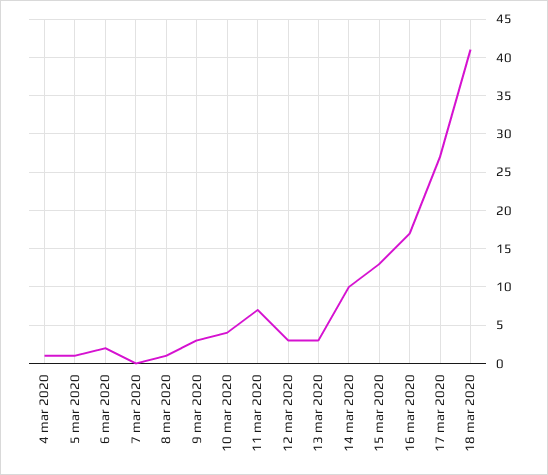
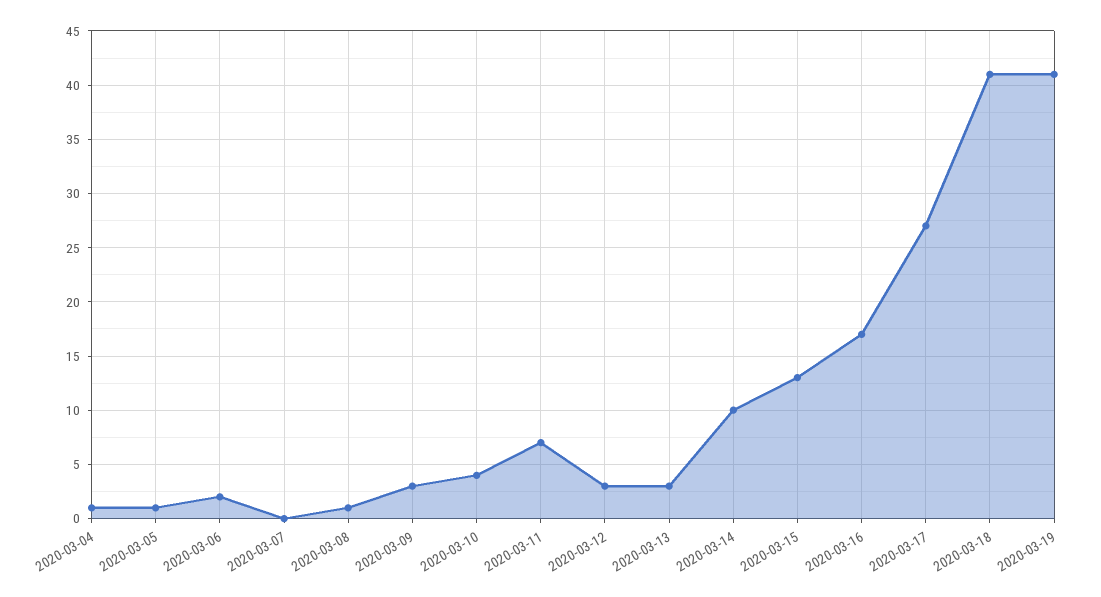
2020-03-19: none -> 41

